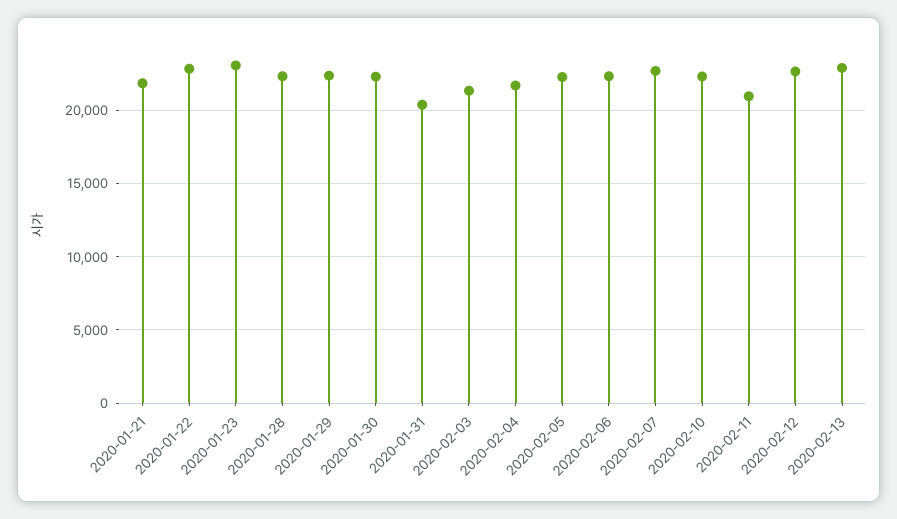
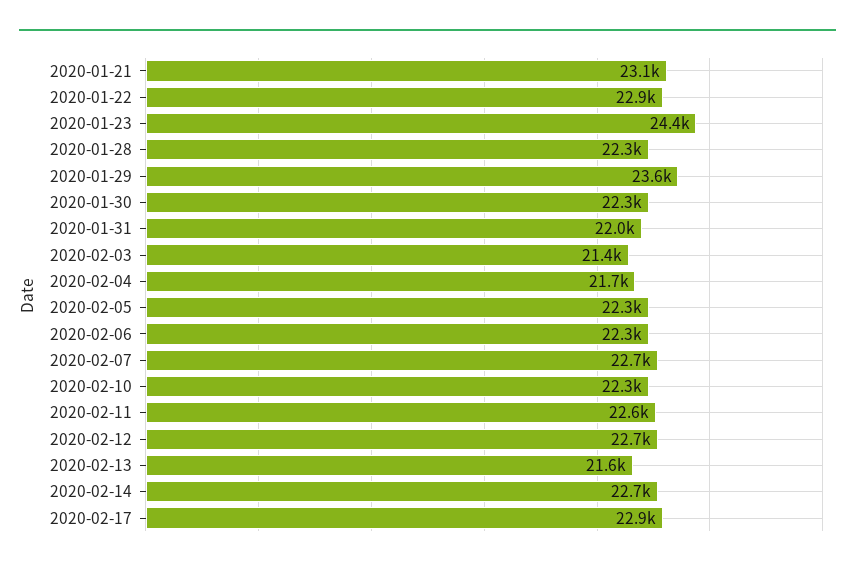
2020-01-21: 22000 -> 23100
2020-01-23: 23000 -> 24400
2020-01-29: 22500 -> 23600
2020-01-31: 20500 -> 22000
2020-02-11: 21000 -> 22600
2020-02-13: 23000 -> 21600
2020-02-14: none -> 22700
2020-02-17: none -> 22900

